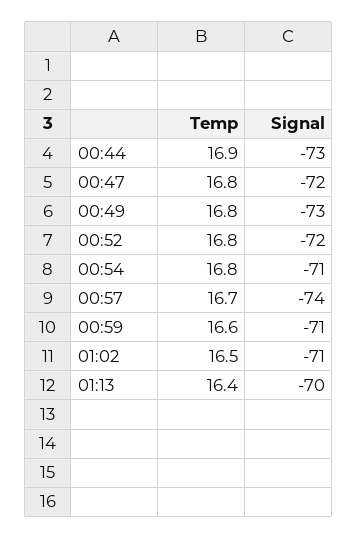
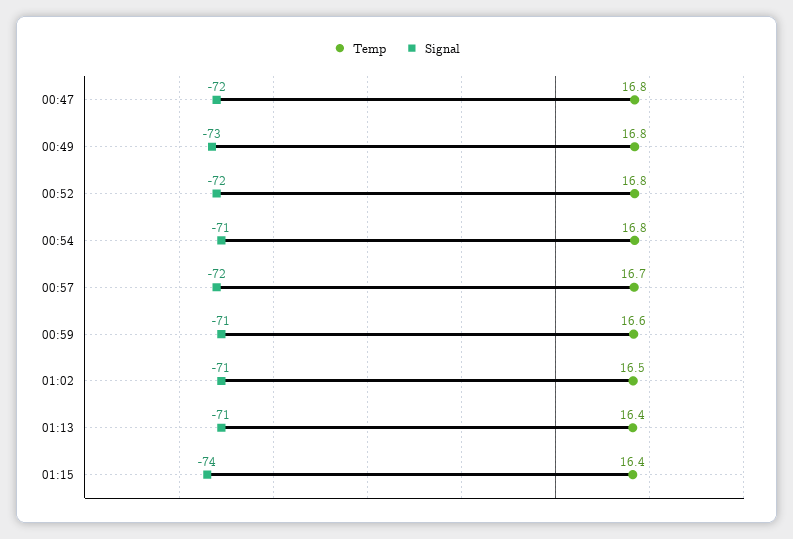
Temp, 00:44: 16.9 -> none
Signal, 00:44: -73 -> none
Signal, 00:57: -74 -> -72
Signal, 01:13: -70 -> -71
Temp, 01:15: none -> 16.4
Signal, 01:15: none -> -74

